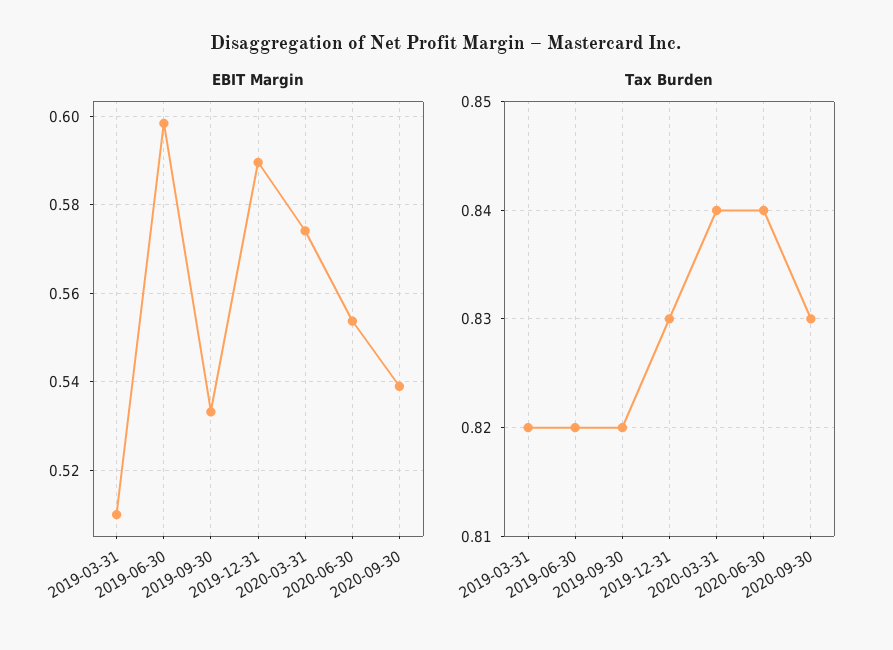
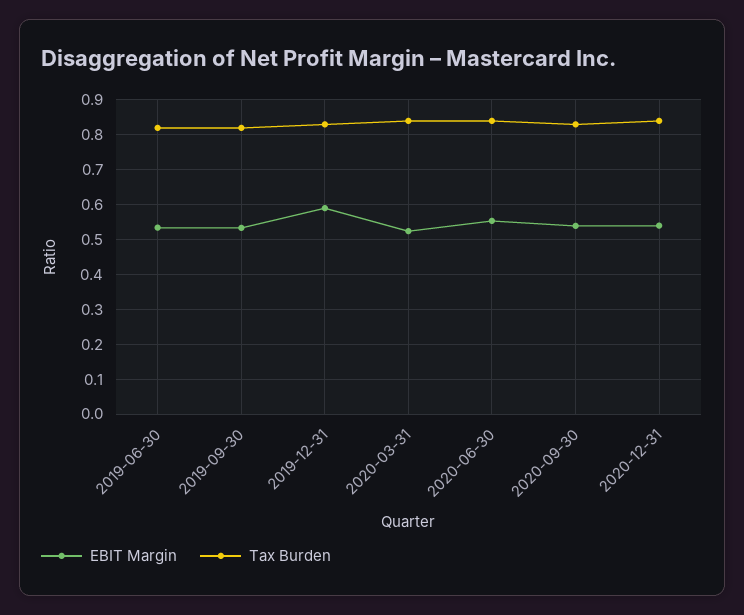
EBIT Margin, 2019-03-31: 0.51 -> none
EBIT Margin, 2019-06-30: 0.598 -> 0.54
EBIT Margin, 2020-03-31: 0.574 -> 0.52
Tax Burden, 2019-03-31: 0.82 -> none
EBIT Margin, 2020-12-31: none -> 0.54
Tax Burden, 2020-12-31: none -> 0.84

